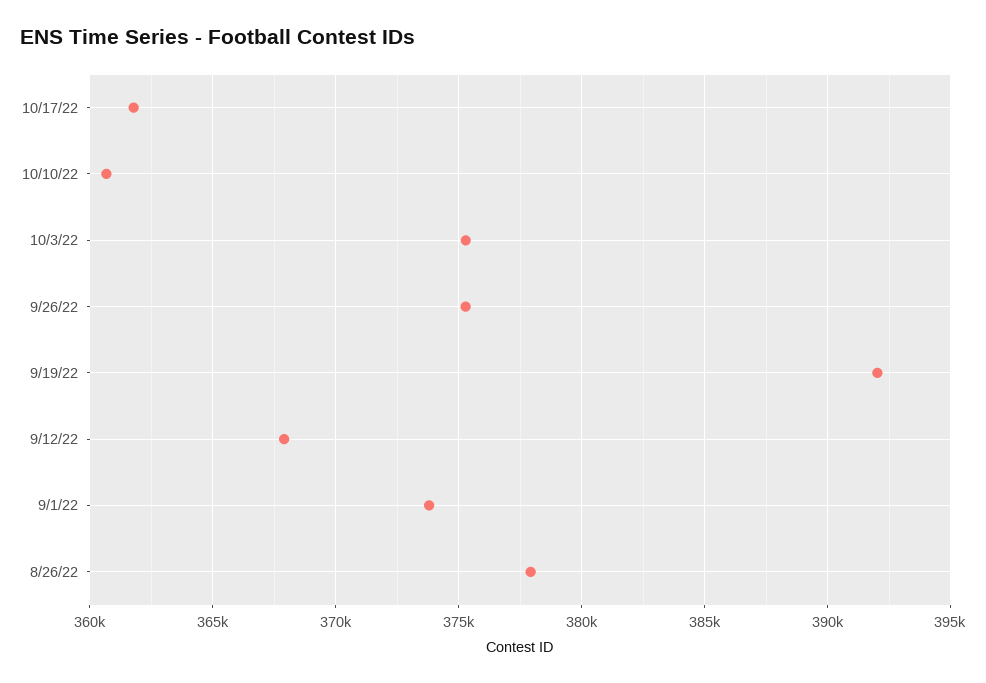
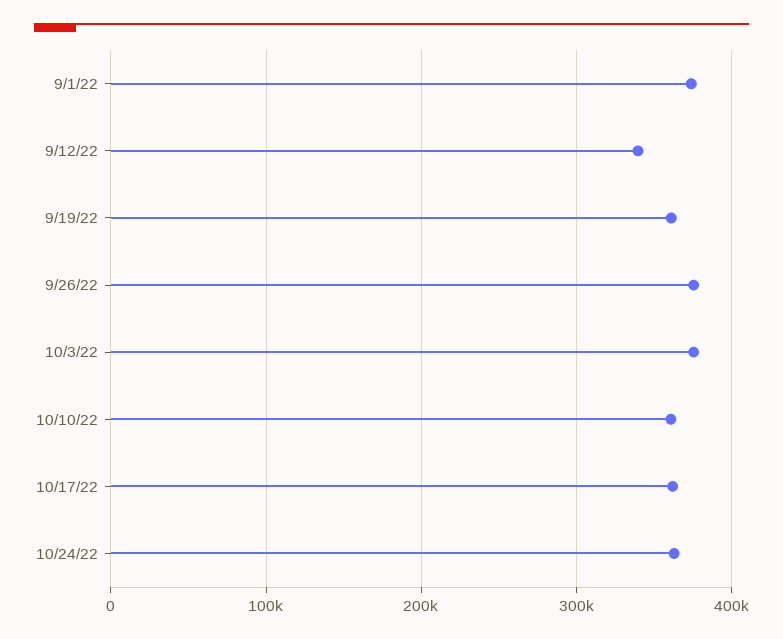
9/19/22: 392000 -> 360000
9/12/22: 368000 -> 340000
8/26/22: 378000 -> none
10/24/22: none -> 360000

